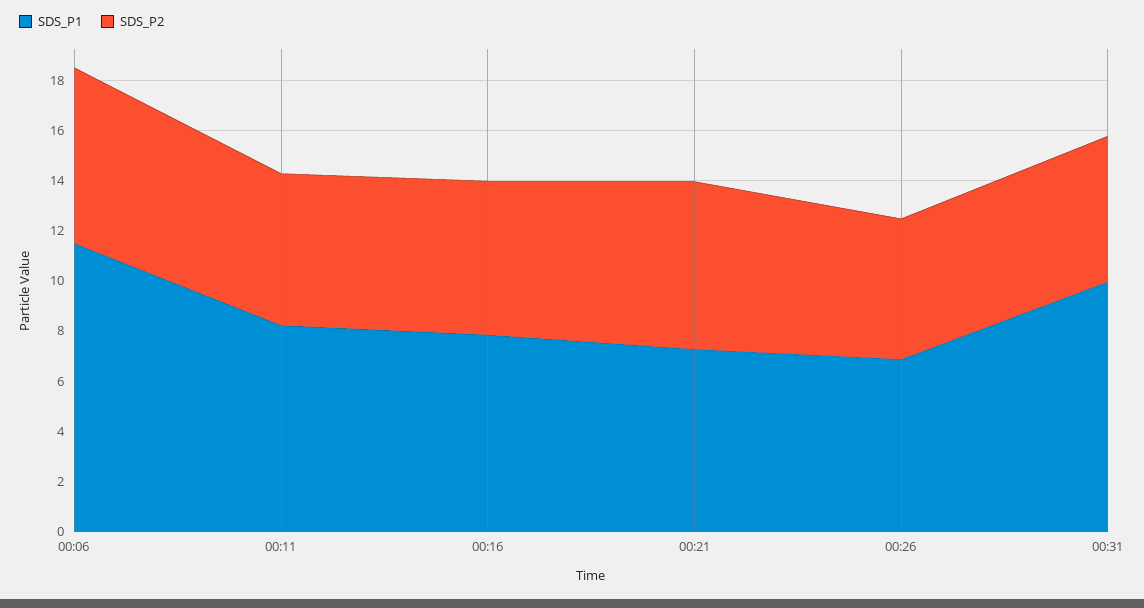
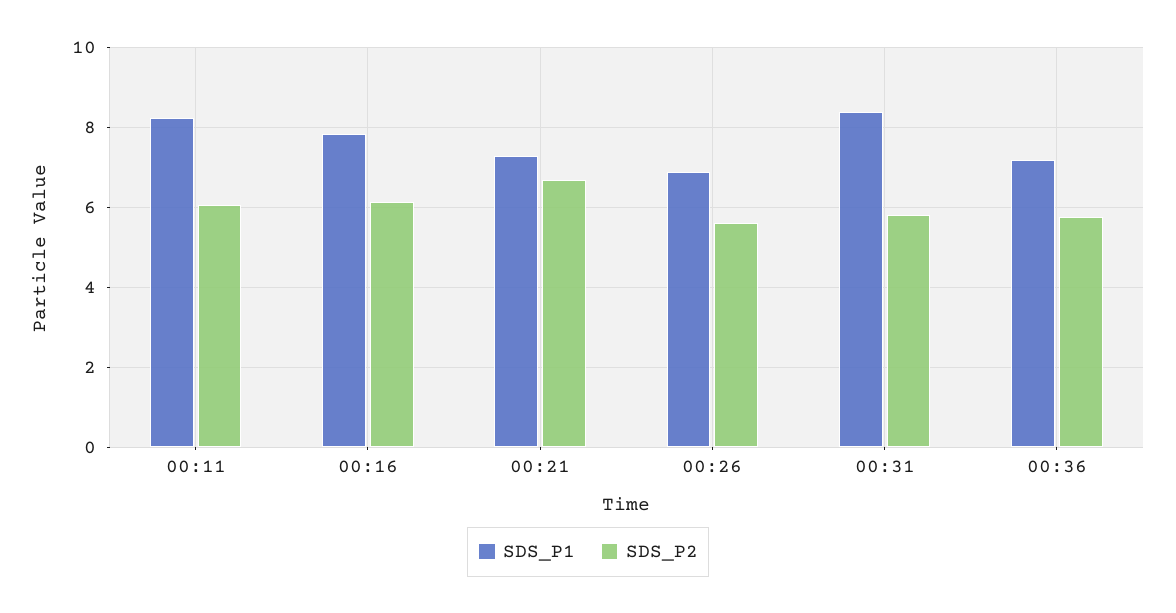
SDS_P1, 00:06: 11.5 -> none
SDS_P2, 00:06: 7 -> none
SDS_P1, 00:31: 10 -> 8.4
SDS_P1, 00:36: none -> 7.2
SDS_P2, 00:36: none -> 5.8

